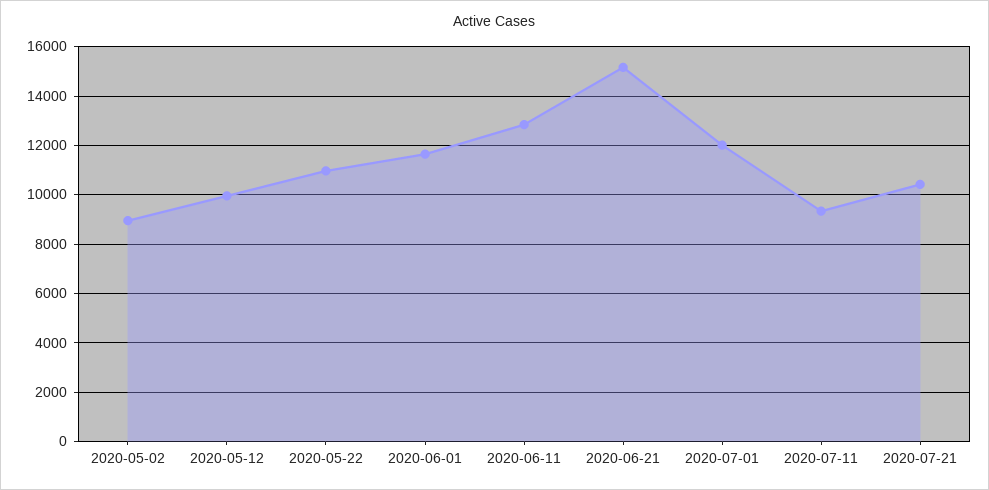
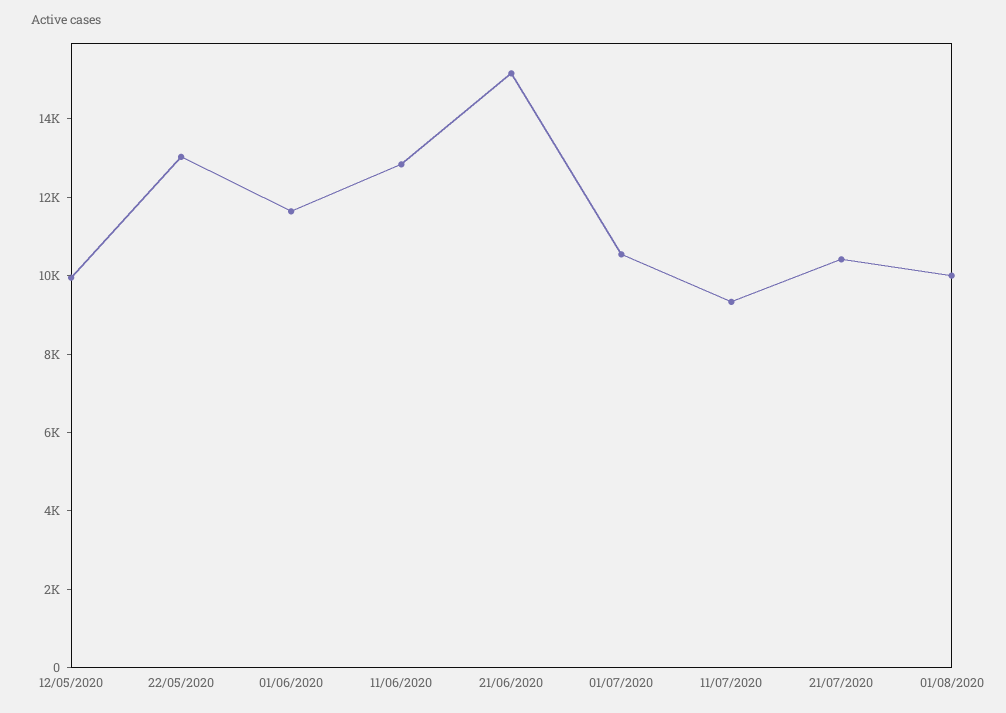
2020-05-02: 9000 -> none
2020-05-22: 11000 -> 13000
2020-07-01: 12000 -> 10500
01/08/2020: none -> 10000

